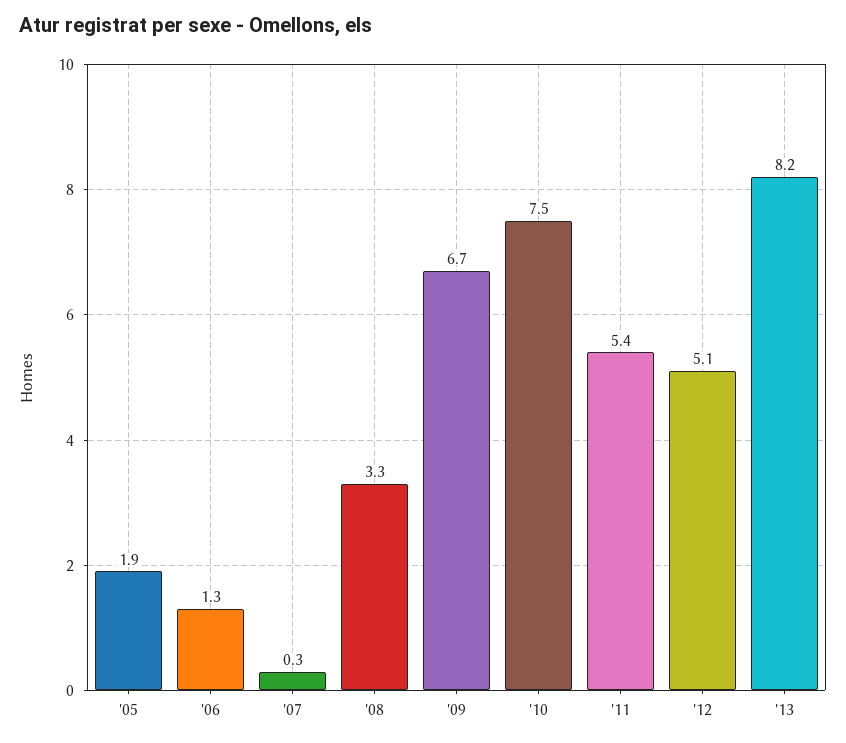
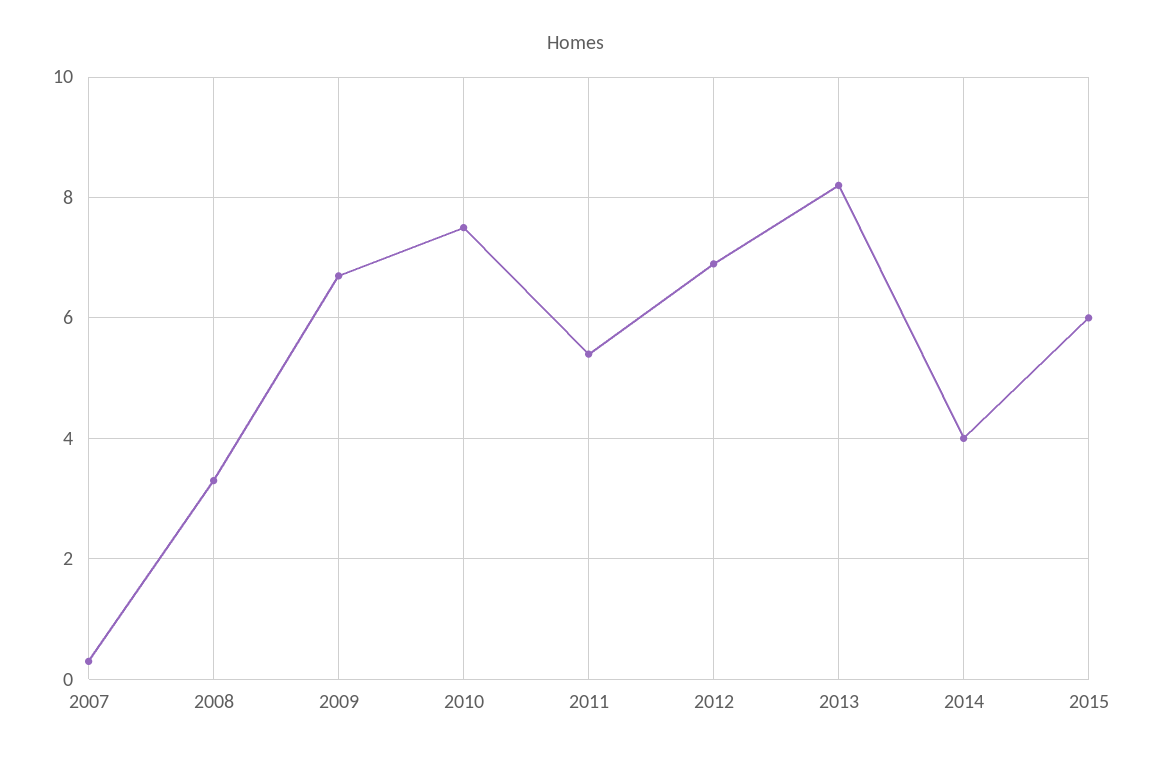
'05: 1.9 -> none
'06: 1.3 -> none
'12: 5.1 -> 7
2014: none -> 4
2015: none -> 6

